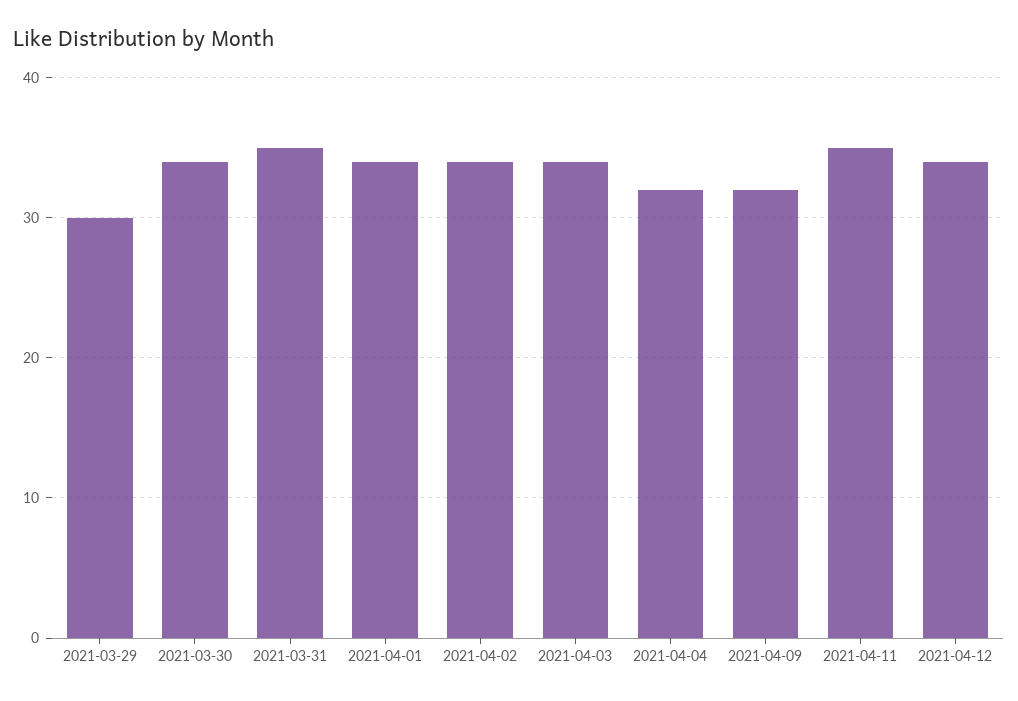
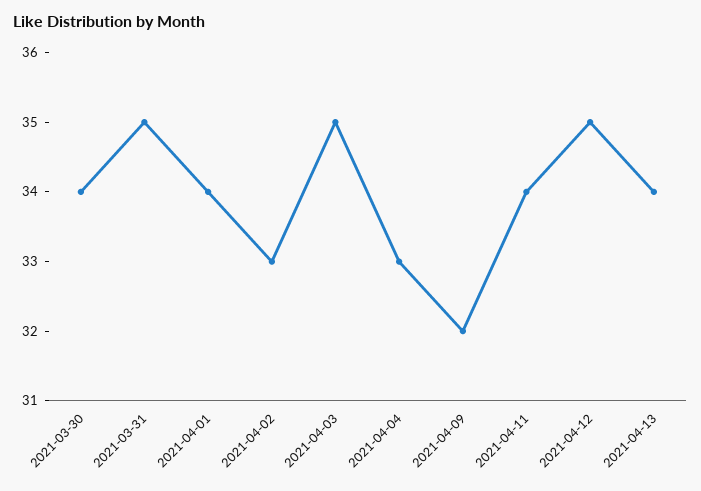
2021-03-29: 30 -> none
2021-04-02: 34 -> 33
2021-04-03: 34 -> 35
2021-04-04: 32 -> 33
2021-04-11: 35 -> 34
2021-04-12: 34 -> 35
2021-04-13: none -> 34

